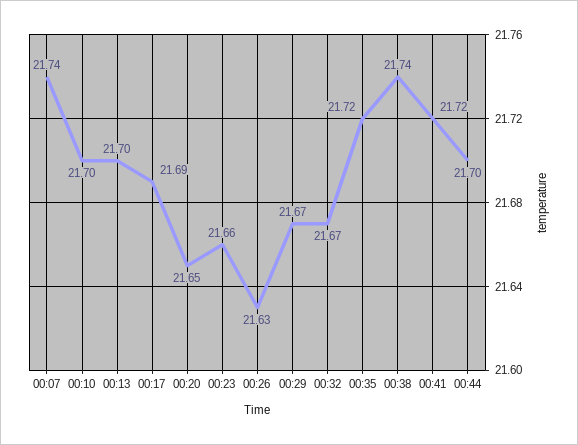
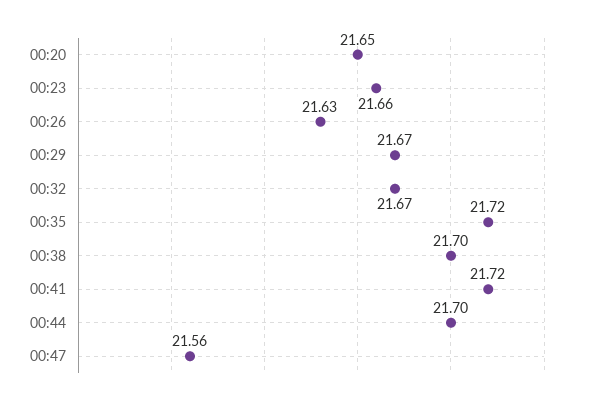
00:07: 21.74 -> none
00:10: 21.7 -> none
00:13: 21.7 -> none
00:17: 21.69 -> none
00:38: 21.74 -> 21.7
00:47: none -> 21.56

